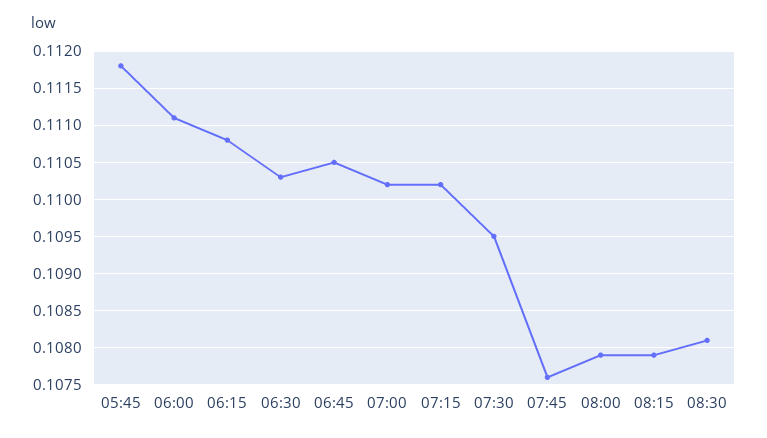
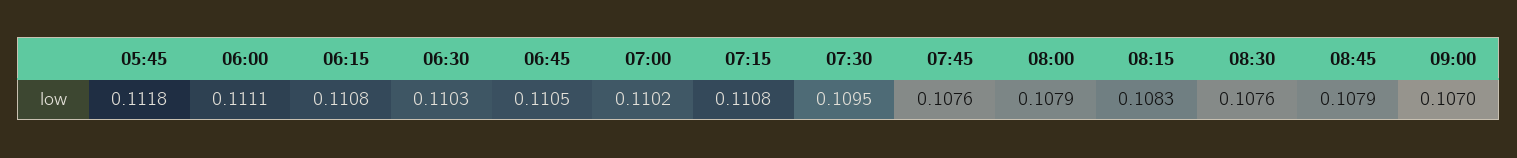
07:15: 0.1102 -> 0.1108
08:15: 0.1079 -> 0.1083
08:30: 0.1081 -> 0.1076
08:45: none -> 0.1079
09:00: none -> 0.107

